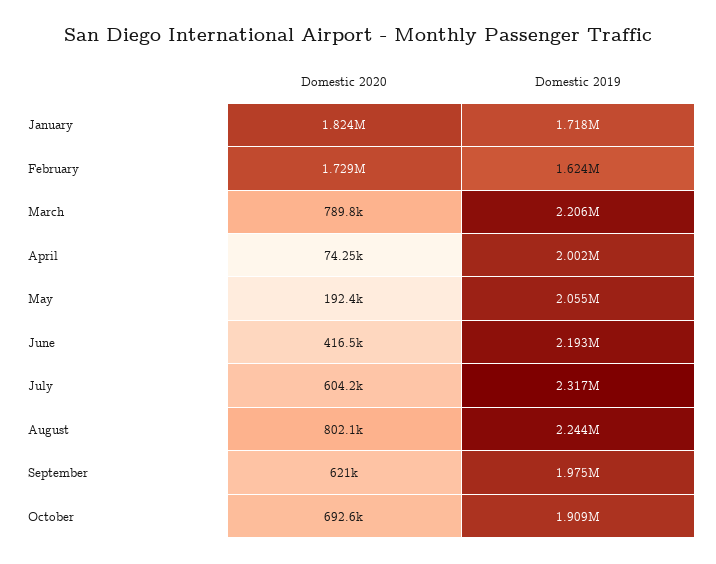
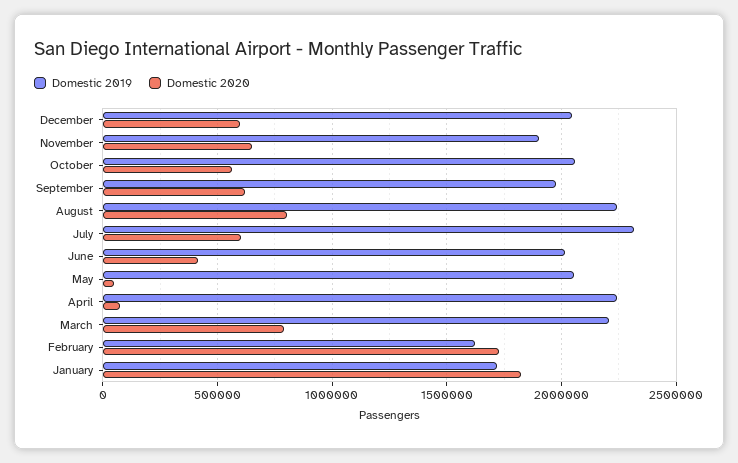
Domestic 2019, April: 2002000 -> 2250000
Domestic 2020, May: 192400 -> 50000
Domestic 2019, June: 2193000 -> 2000000
Domestic 2020, October: 692600 -> 550000
Domestic 2019, October: 1909000 -> 2050000
Domestic 2019, December: none -> 2050000
Domestic 2020, December: none -> 600000
Domestic 2019, November: none -> 1900000
Domestic 2020, November: none -> 650000

